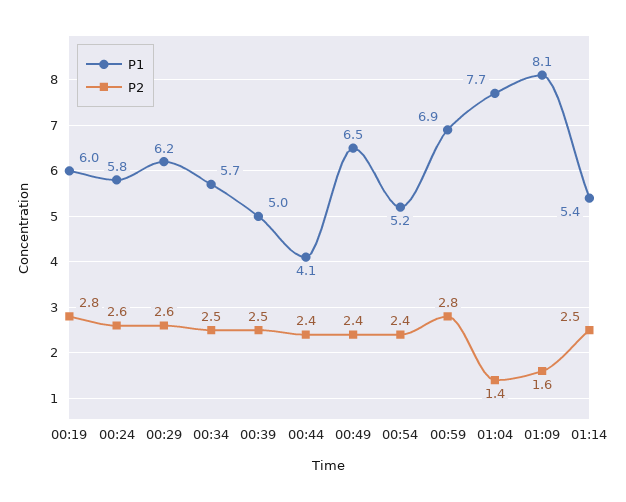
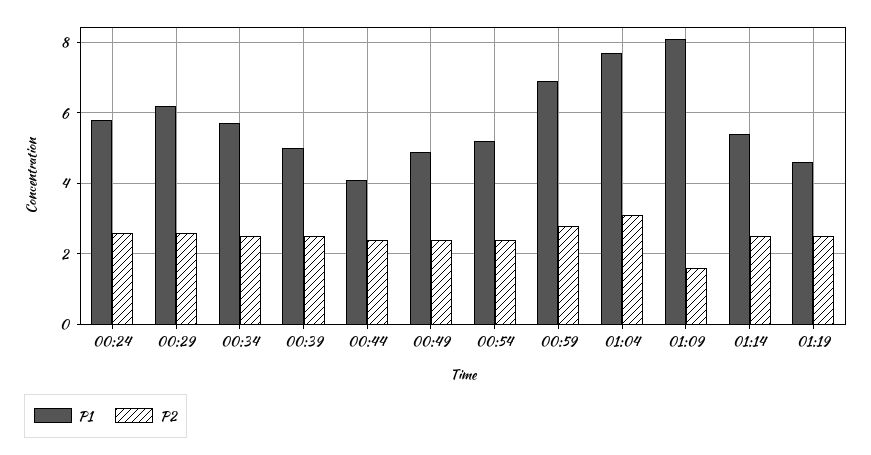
P1, 00:19: 6 -> none
P2, 00:19: 2.8 -> none
P1, 00:49: 6.5 -> 5
P2, 01:04: 1.4 -> 3
P1, 01:19: none -> 4.5
P2, 01:19: none -> 2.5

